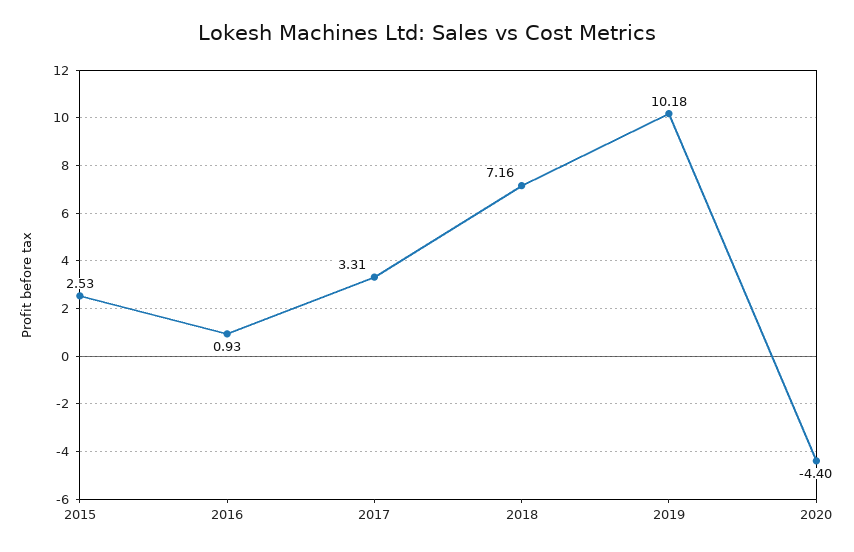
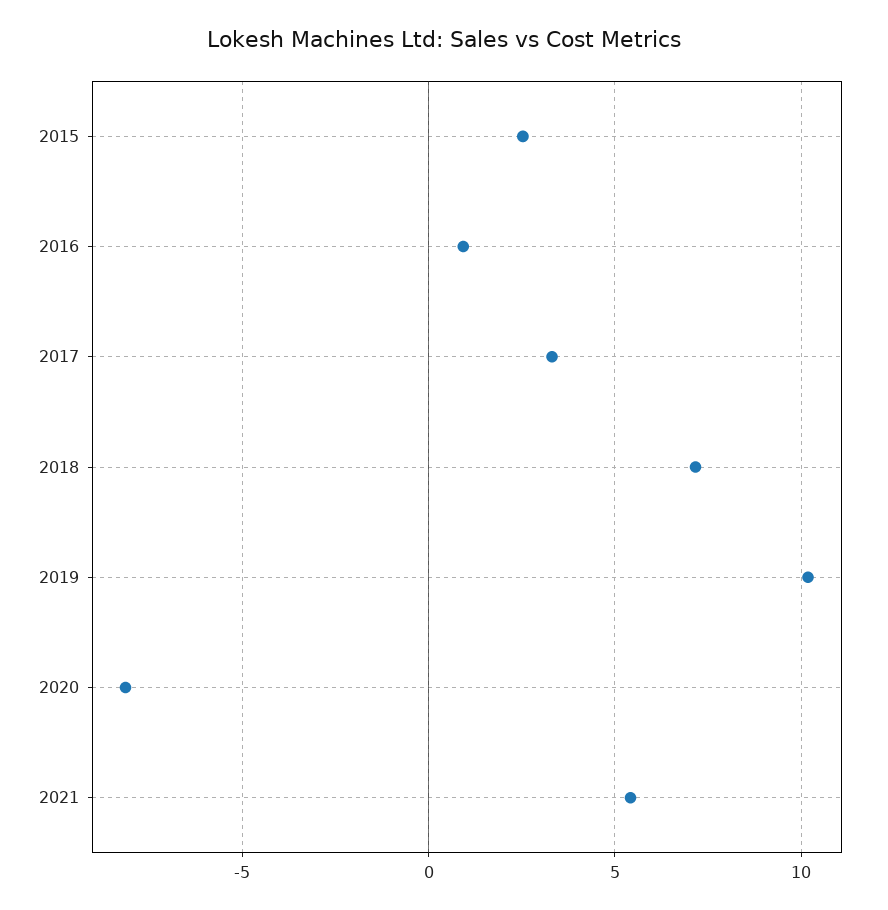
2020: -4.4 -> -8
2021: none -> 5.5

